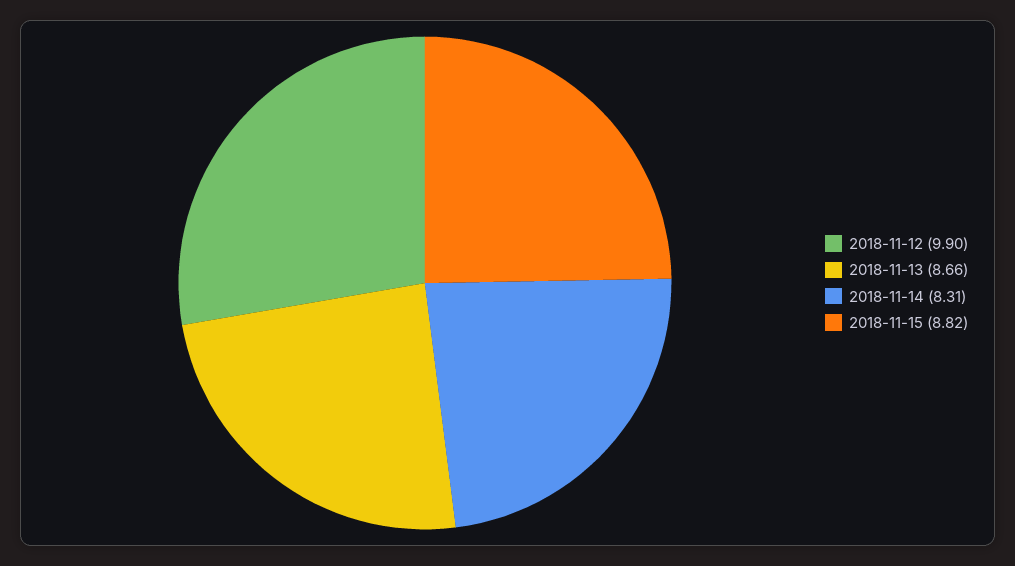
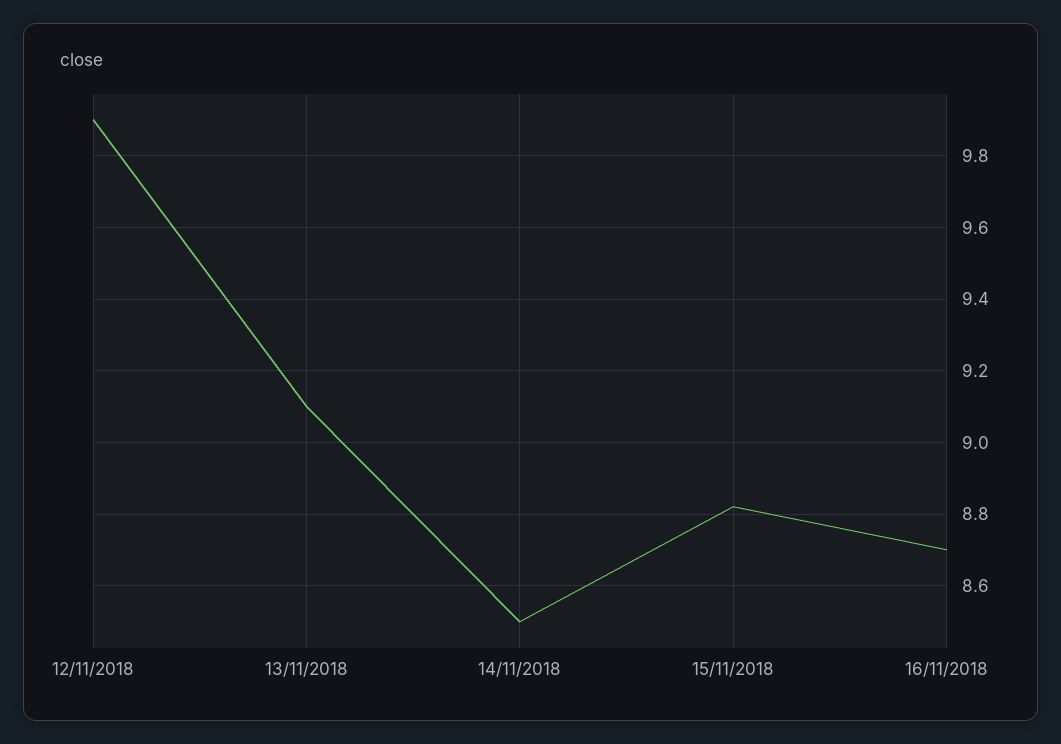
2018-11-13: 8.66 -> 9.1
2018-11-14: 8.31 -> 8.5
16/11/2018: none -> 8.7

